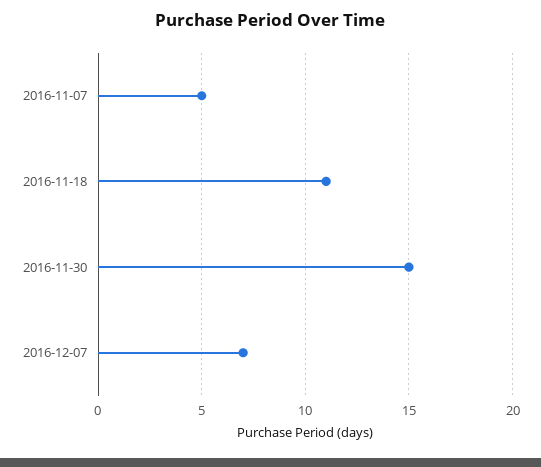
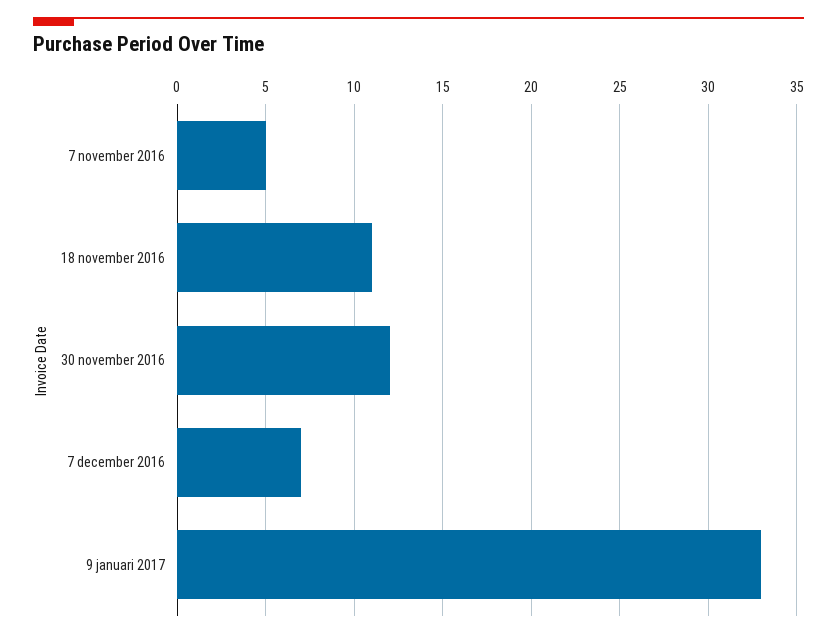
2016-11-30: 15 -> 12
9 januari 2017: none -> 33

